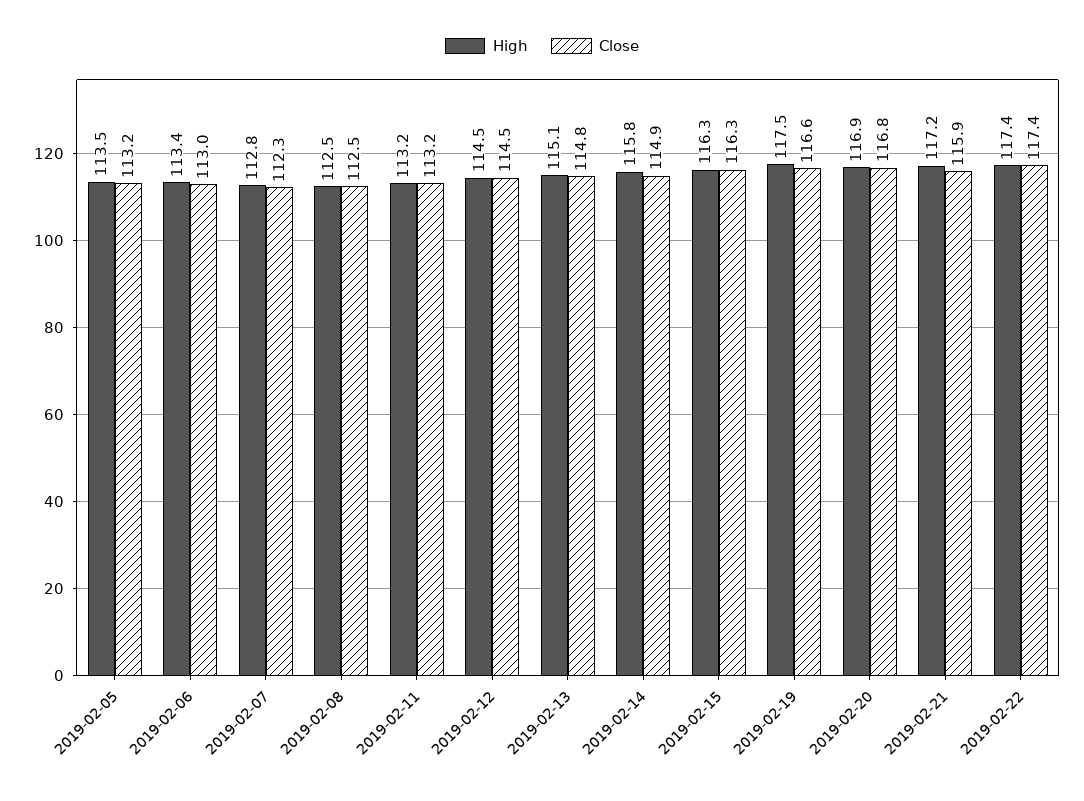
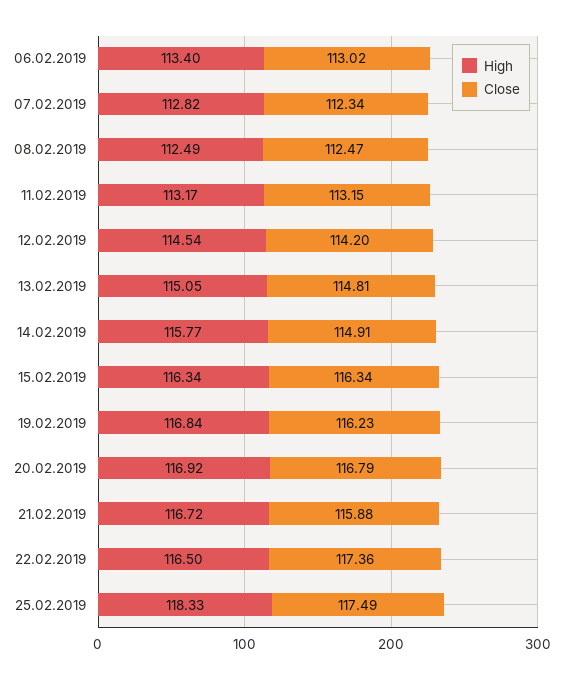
High, 2019-02-05: 113.5 -> none
Close, 2019-02-05: 113.2 -> none
Close, 2019-02-12: 114.5 -> 114.2
High, 2019-02-19: 117.5 -> 116.84
Close, 2019-02-19: 116.6 -> 116.23
High, 2019-02-21: 117.2 -> 116.72
High, 2019-02-22: 117.4 -> 116.5
High, 25.02.2019: none -> 118.33
Close, 25.02.2019: none -> 117.49

